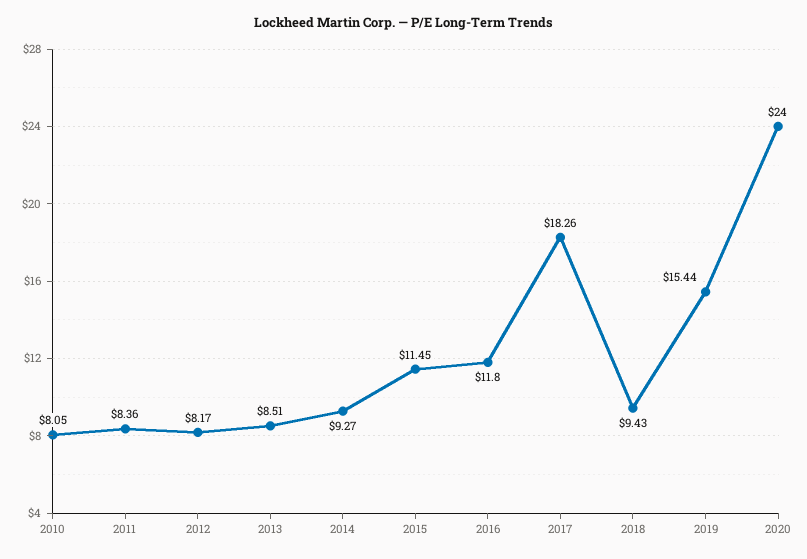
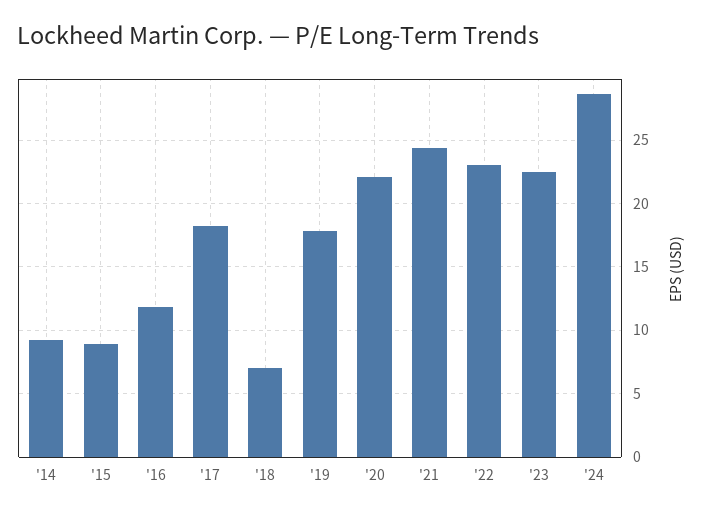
2010: 8.05 -> none
2011: 8.36 -> none
2012: 8.17 -> none
2013: 8.51 -> none
2015: 11.45 -> 9
2018: 9.43 -> 7
2019: 15.44 -> 18
2020: 24 -> 22
'21: none -> 24.5
'22: none -> 23
'23: none -> 22.5
'24: none -> 28.5

